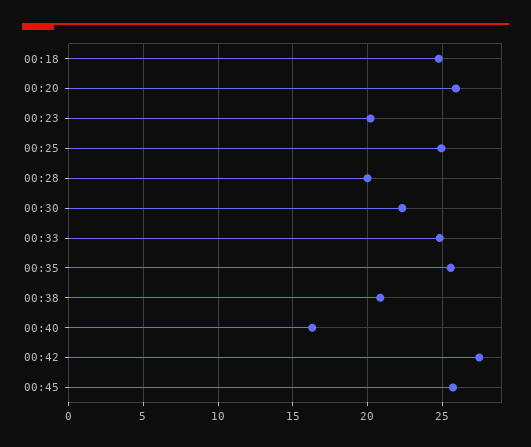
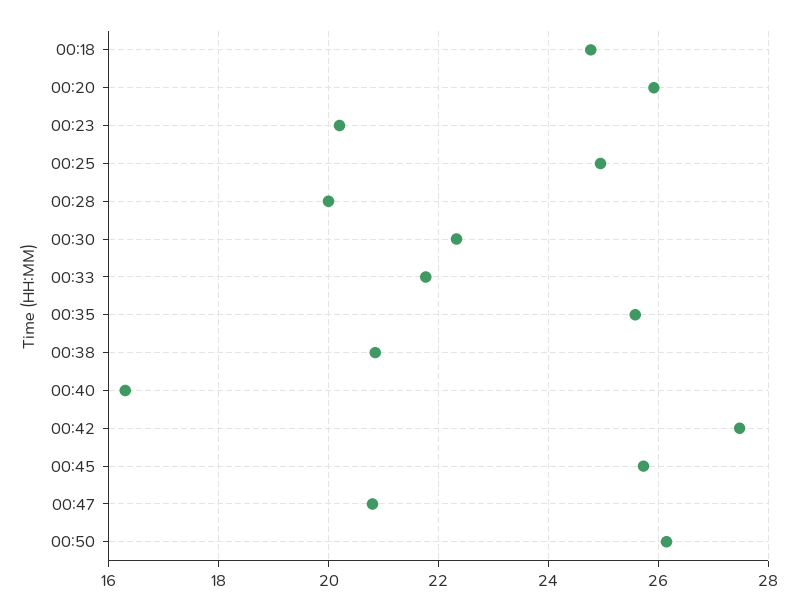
00:33: 25 -> 21.8
00:47: none -> 20.8
00:50: none -> 26.2

